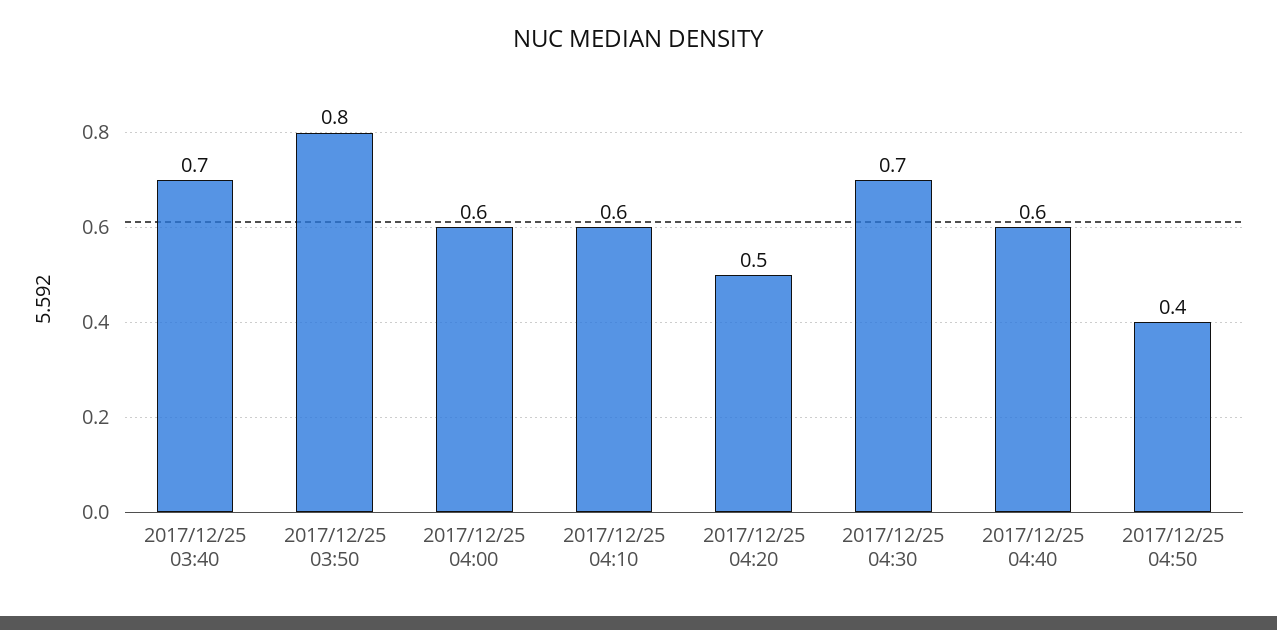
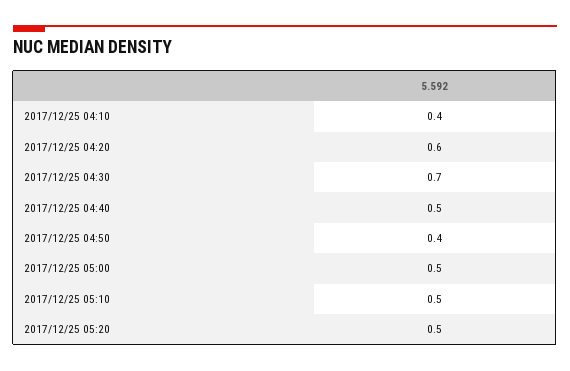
2017/12/25 03:40: 0.7 -> none
2017/12/25 03:50: 0.8 -> none
2017/12/25 04:00: 0.6 -> none
2017/12/25 04:10: 0.6 -> 0.4
2017/12/25 04:20: 0.5 -> 0.6
2017/12/25 04:40: 0.6 -> 0.5
2017/12/25 05:00: none -> 0.5
2017/12/25 05:10: none -> 0.5
2017/12/25 05:20: none -> 0.5

